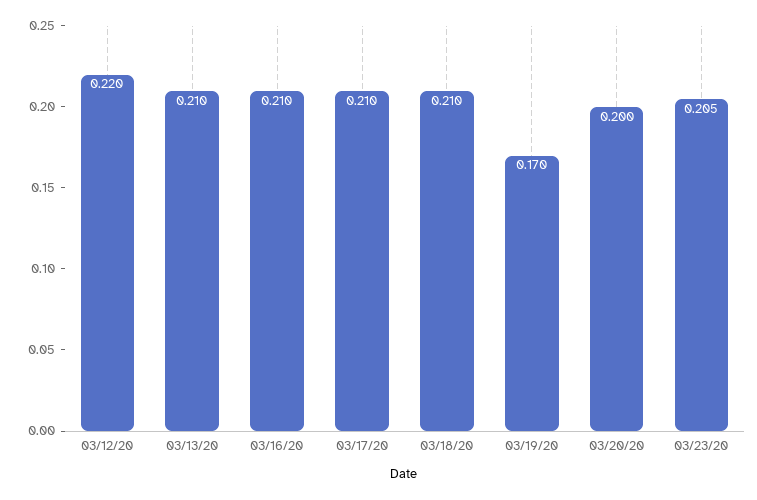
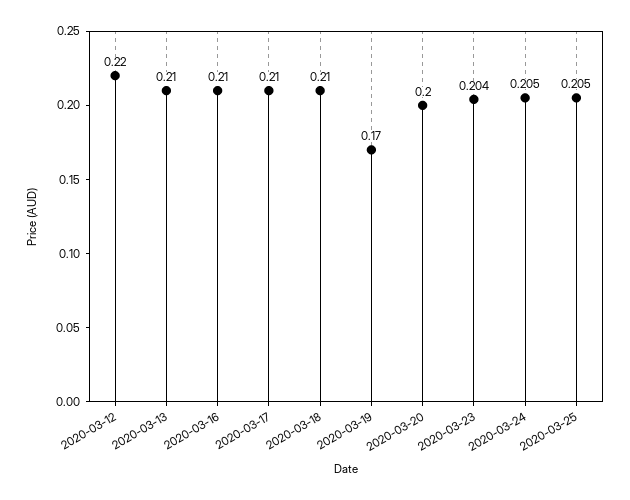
03/23/20: 0.205 -> 0.204
2020-03-24: none -> 0.205
2020-03-25: none -> 0.205

